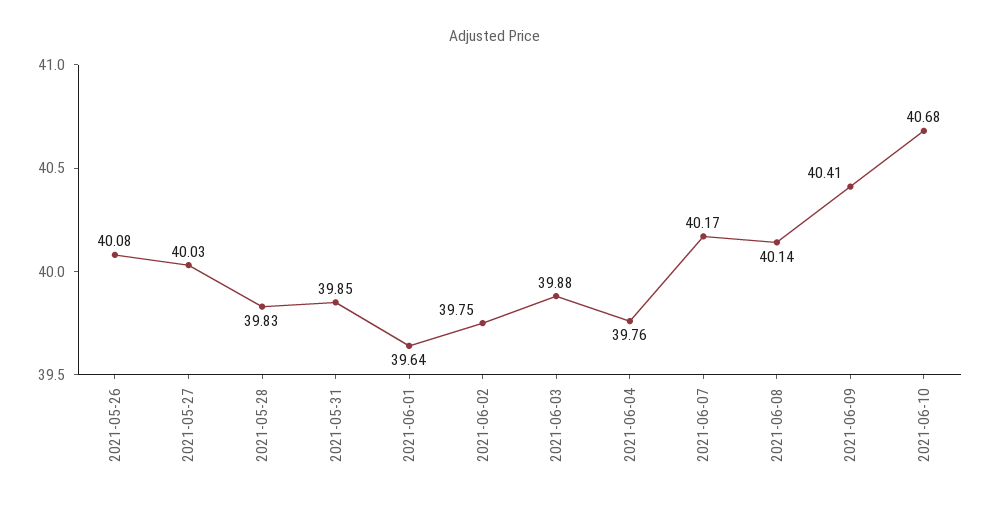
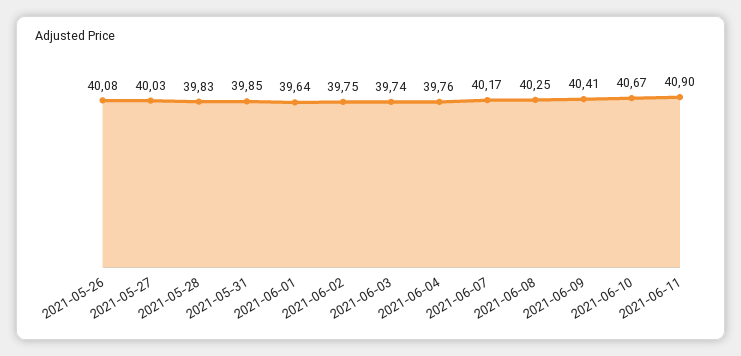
2021-06-03: 39.88 -> 39.74
2021-06-08: 40.14 -> 40.25
2021-06-10: 40.68 -> 40.67
2021-06-11: none -> 40.9

